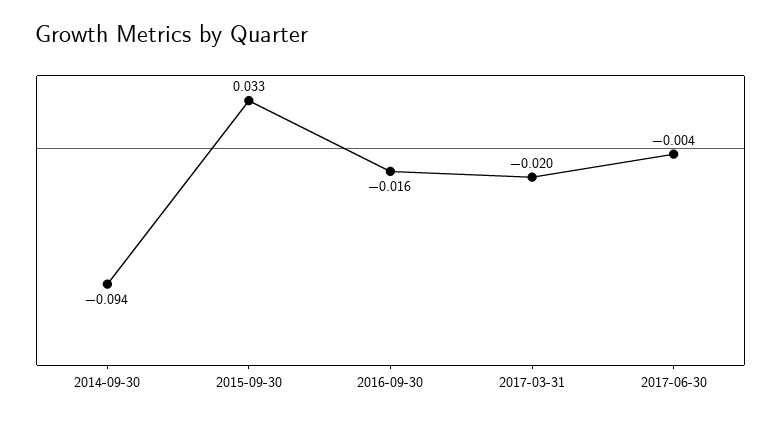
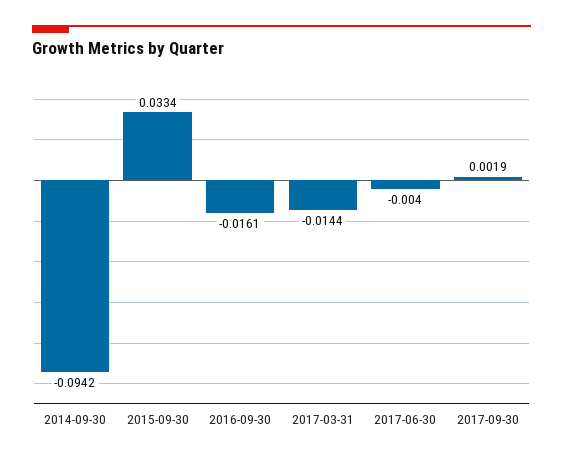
2017-03-31: -0.02 -> -0.0144
2017-09-30: none -> 0.0019

